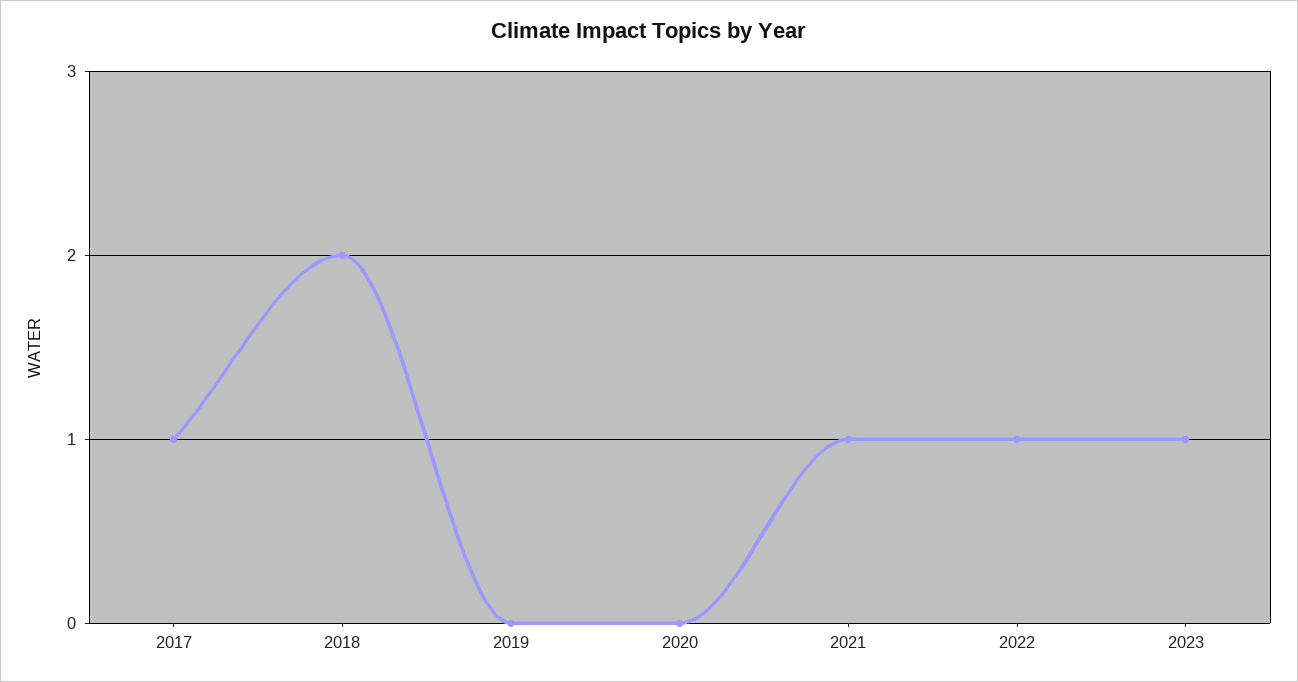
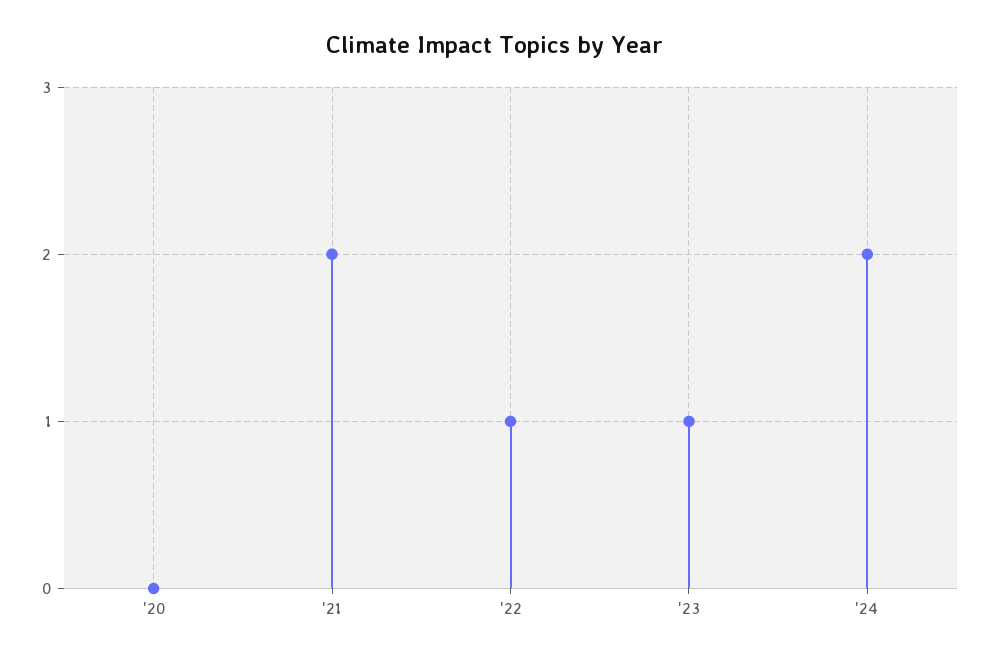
2017: 1 -> none
2018: 2 -> none
2019: 0 -> none
2021: 1 -> 2
'24: none -> 2

